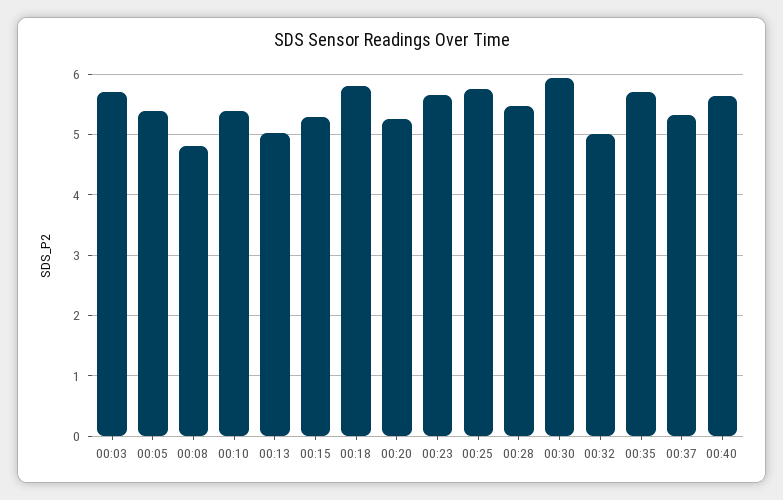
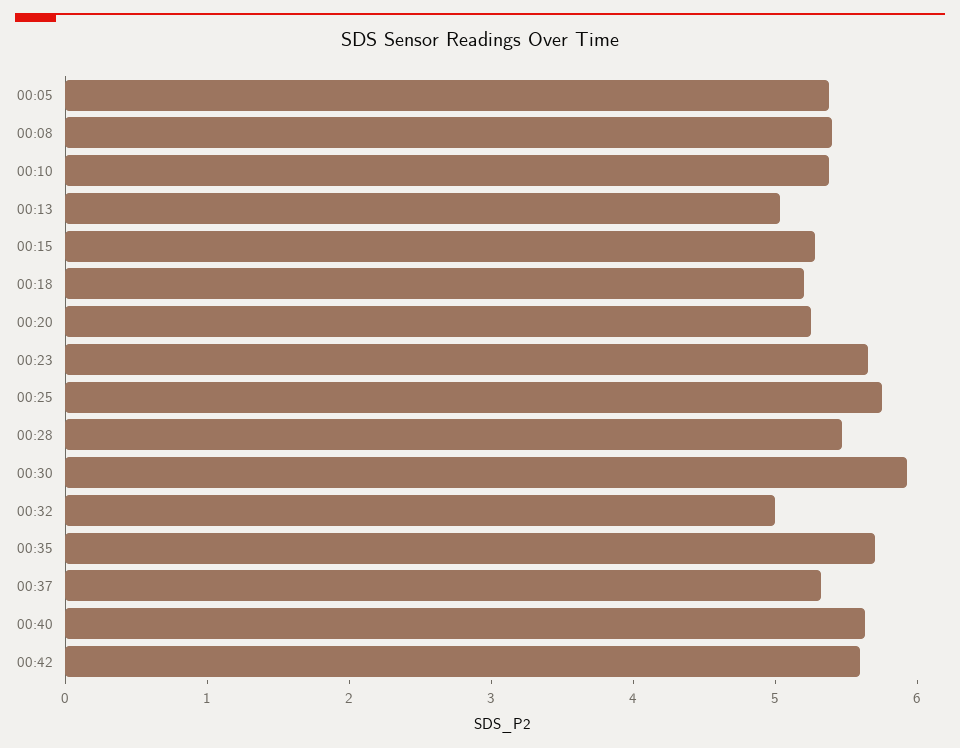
00:03: 5.7 -> none
00:08: 4.8 -> 5.4
00:18: 5.8 -> 5.2
00:42: none -> 5.6

